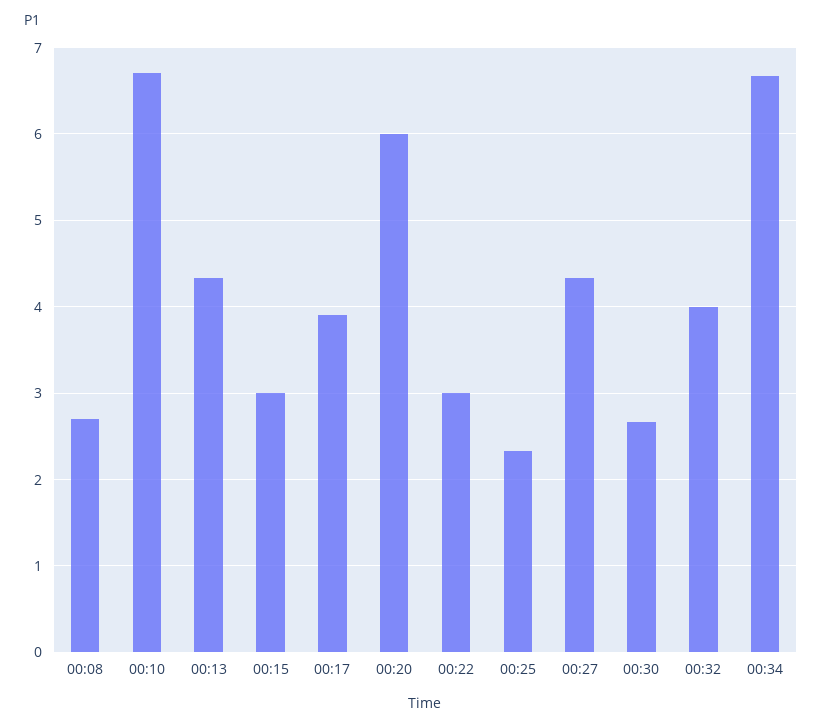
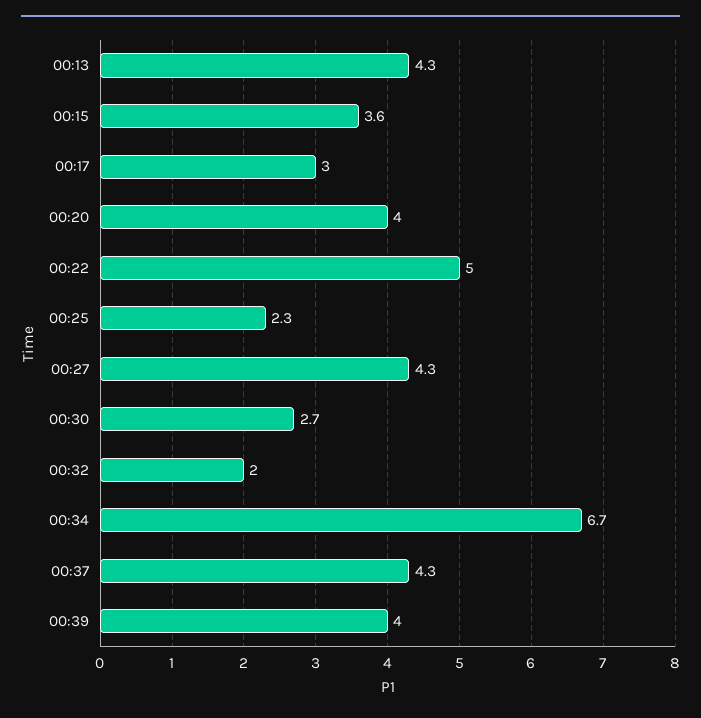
00:08: 2.7 -> none
00:10: 6.7 -> none
00:15: 3 -> 3.6
00:17: 3.9 -> 3
00:20: 6 -> 4
00:22: 3 -> 5
00:32: 4 -> 2
00:37: none -> 4.3
00:39: none -> 4

